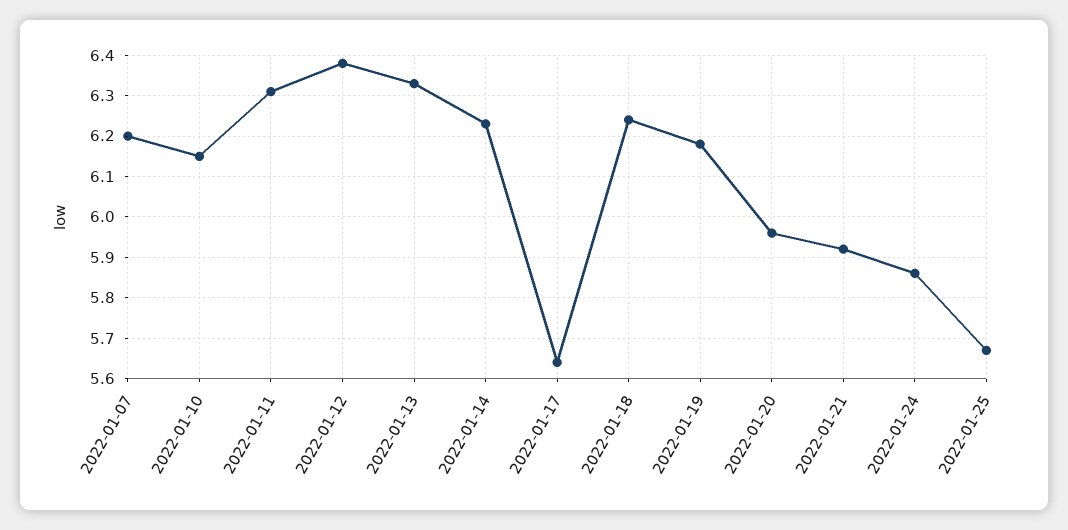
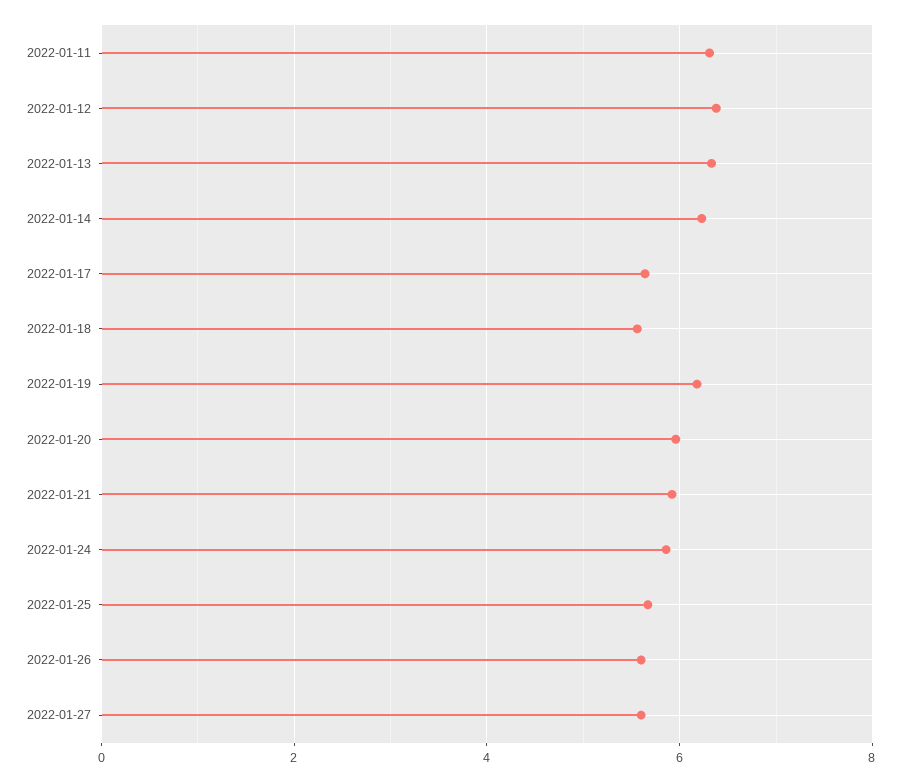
2022-01-07: 6.2 -> none
2022-01-10: 6.15 -> none
2022-01-18: 6.25 -> 5.6
2022-01-26: none -> 5.6
2022-01-27: none -> 5.6

